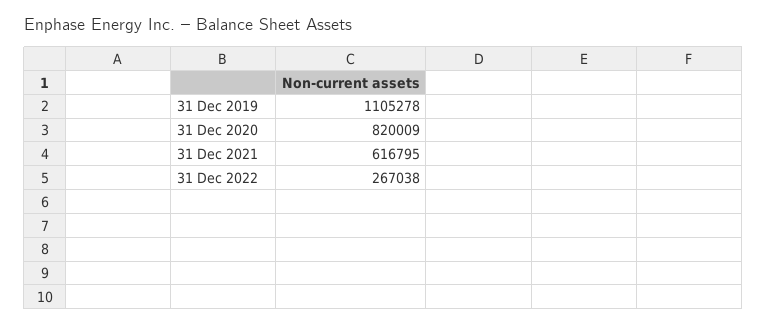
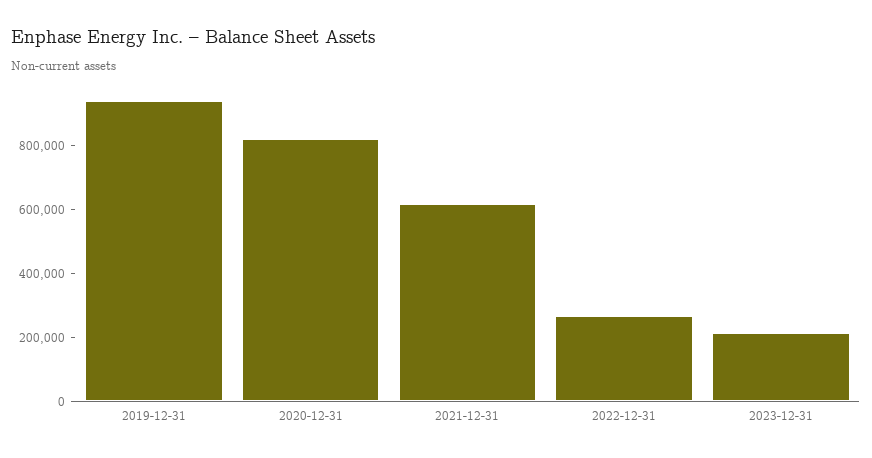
31 Dec 2019: 1105278 -> 950000
2023-12-31: none -> 200000

